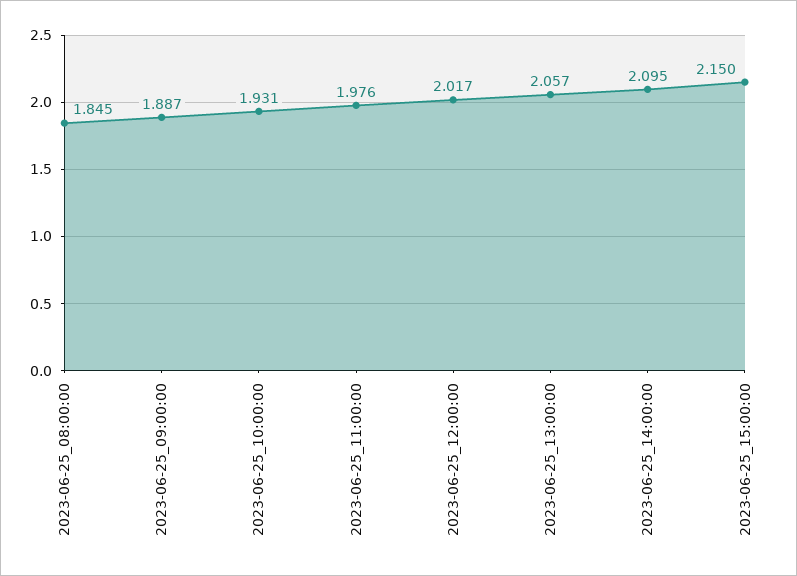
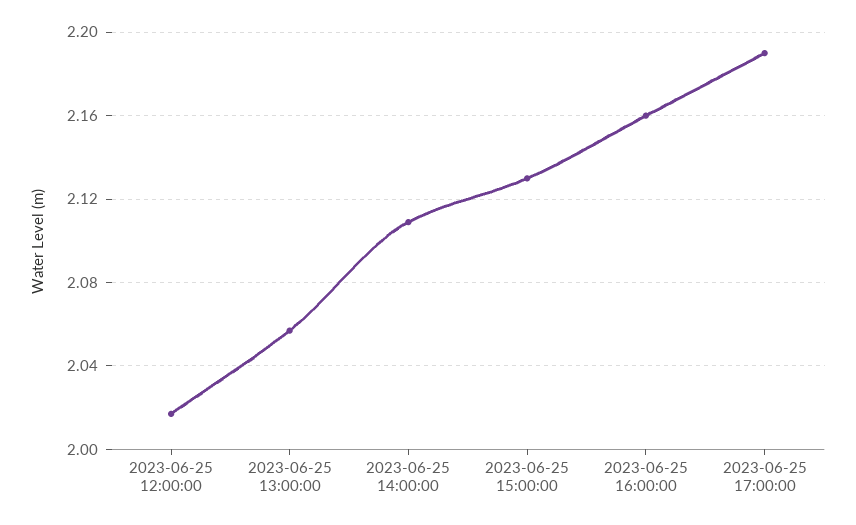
2023-06-25_08:00:00: 1.845 -> none
2023-06-25_09:00:00: 1.887 -> none
2023-06-25_10:00:00: 1.931 -> none
2023-06-25_11:00:00: 1.976 -> none
2023-06-25_14:00:00: 2.095 -> 2.11
2023-06-25_15:00:00: 2.15 -> 2.13
2023-06-25 16:00:00: none -> 2.16
2023-06-25 17:00:00: none -> 2.19

